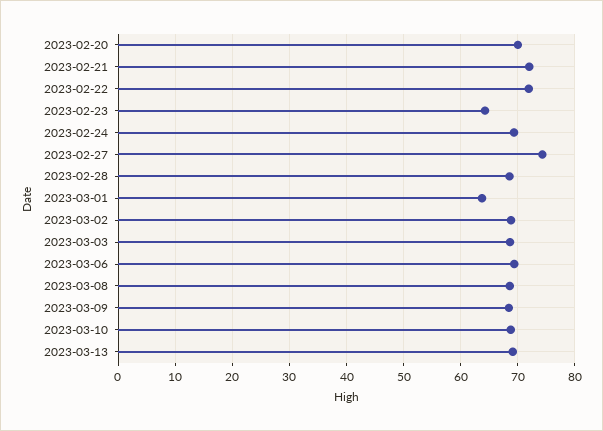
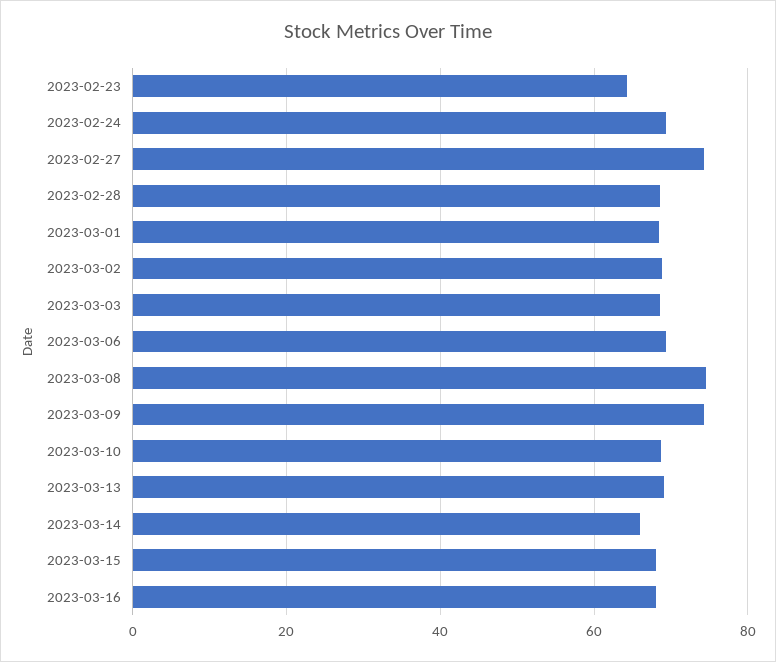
2023-02-20: 70 -> none
2023-02-21: 72 -> none
2023-02-22: 72 -> none
2023-03-01: 64 -> 68
2023-03-08: 68 -> 74
2023-03-09: 68 -> 74
2023-03-14: none -> 66
2023-03-15: none -> 68
2023-03-16: none -> 68

